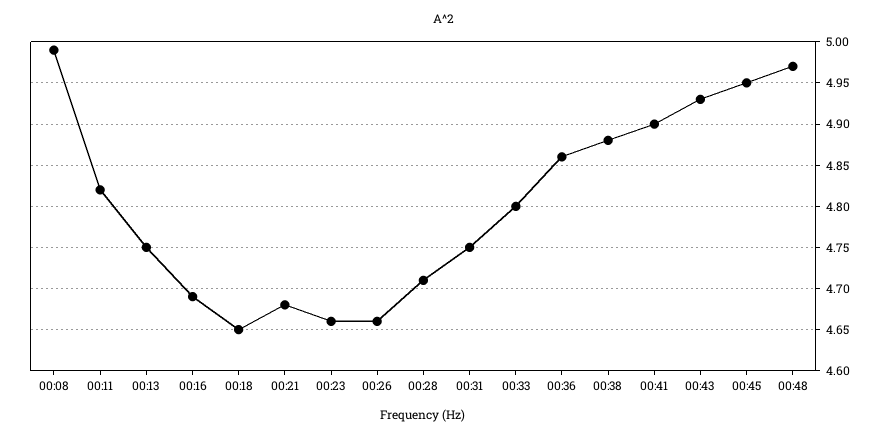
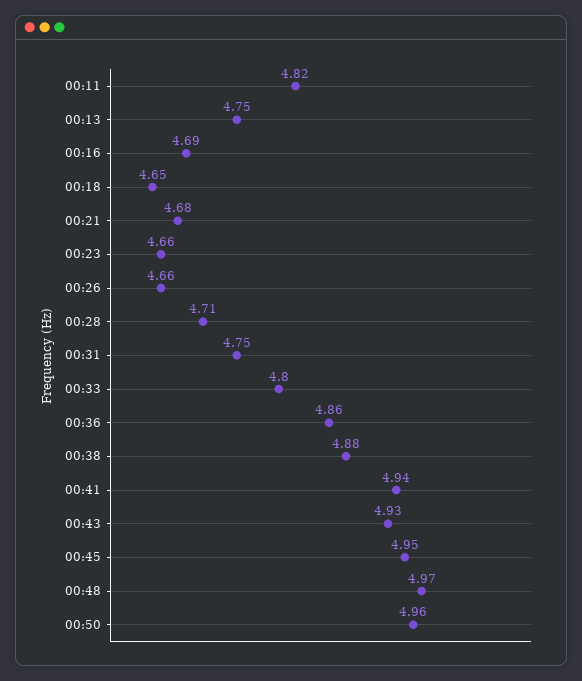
00:08: 4.99 -> none
00:41: 4.9 -> 4.94
00:50: none -> 4.96

